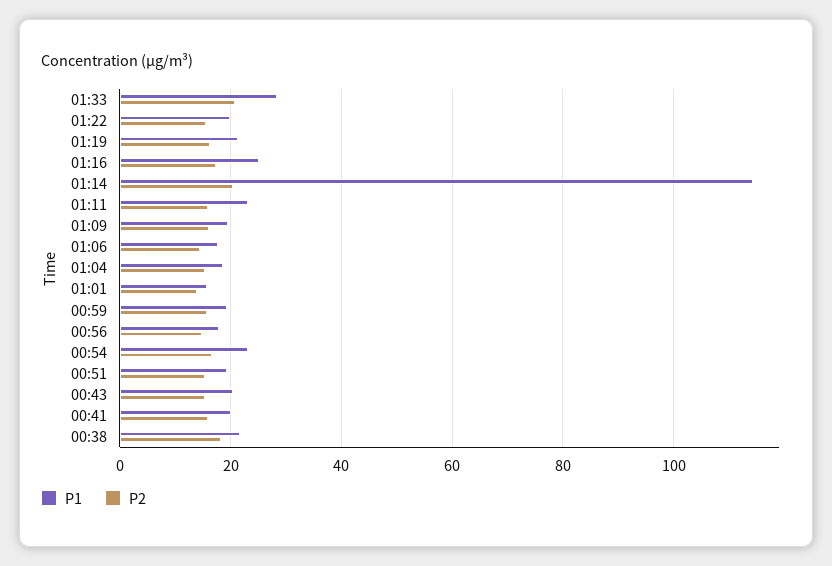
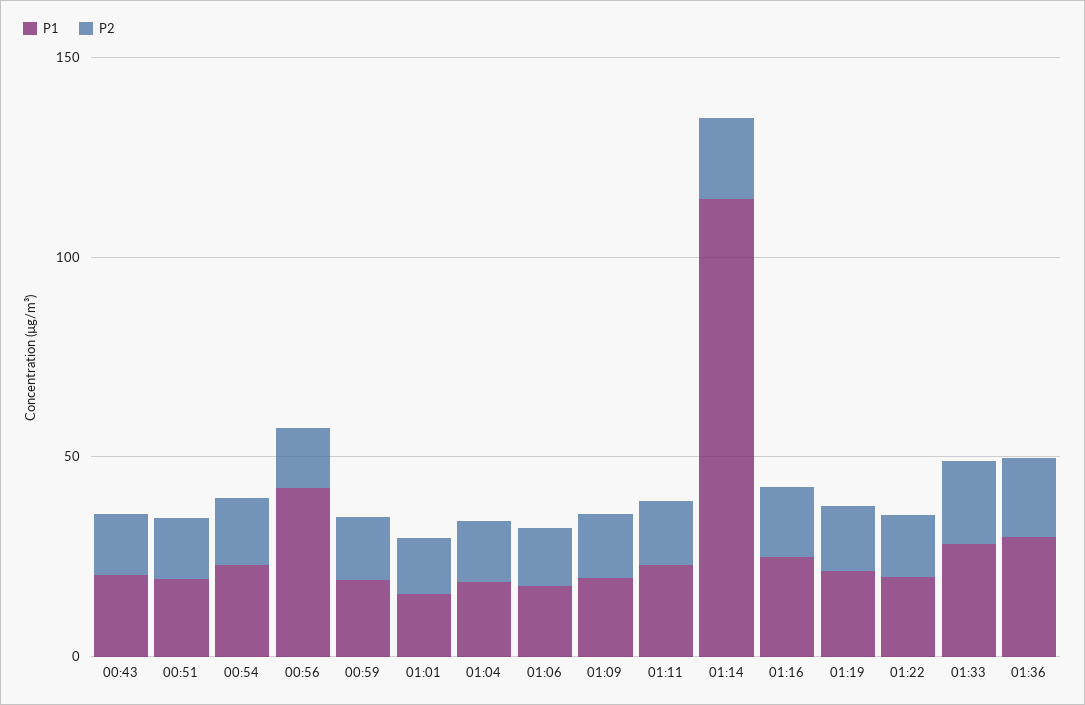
P1, 00:56: 18 -> 40
P1, 00:41: 20 -> none
P2, 00:41: 16 -> none
P1, 00:38: 22 -> none
P2, 00:38: 18 -> none
P1, 01:36: none -> 30
P2, 01:36: none -> 20

